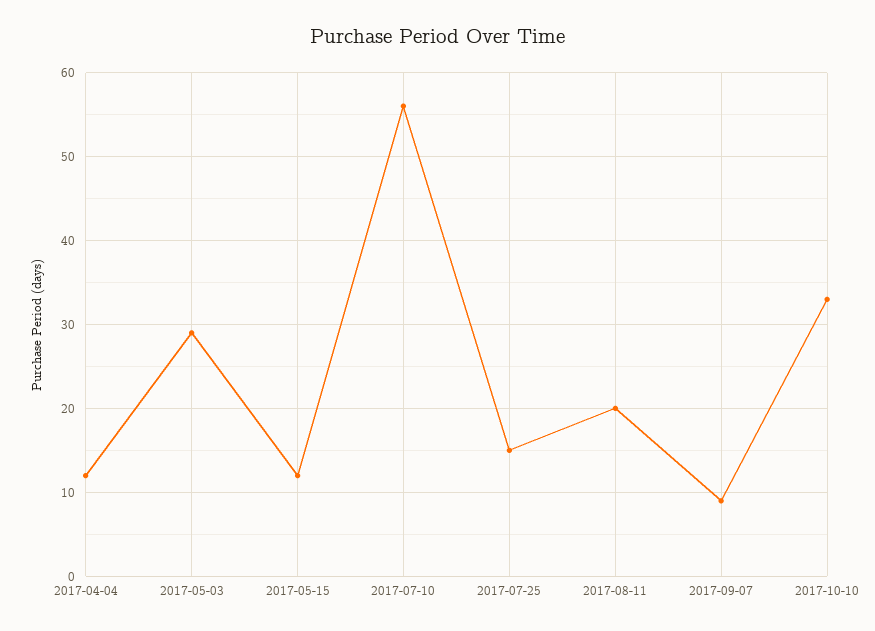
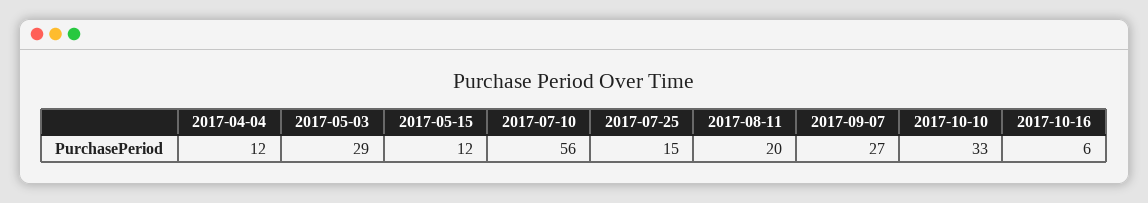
2017-09-07: 9 -> 27
2017-10-16: none -> 6

